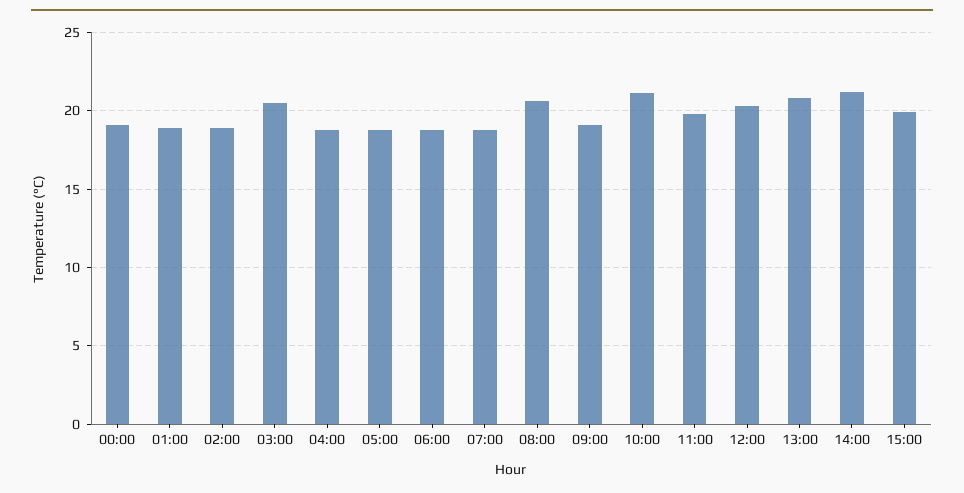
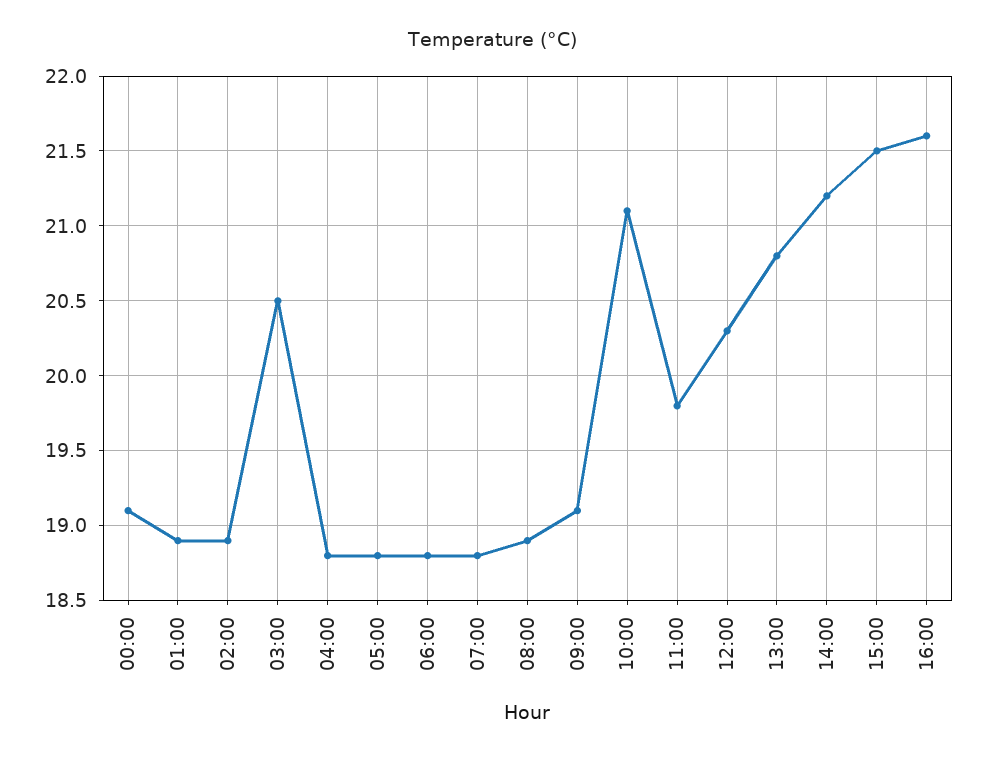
08:00: 20.5 -> 18.9
15:00: 20 -> 21.5
16:00: none -> 21.6

